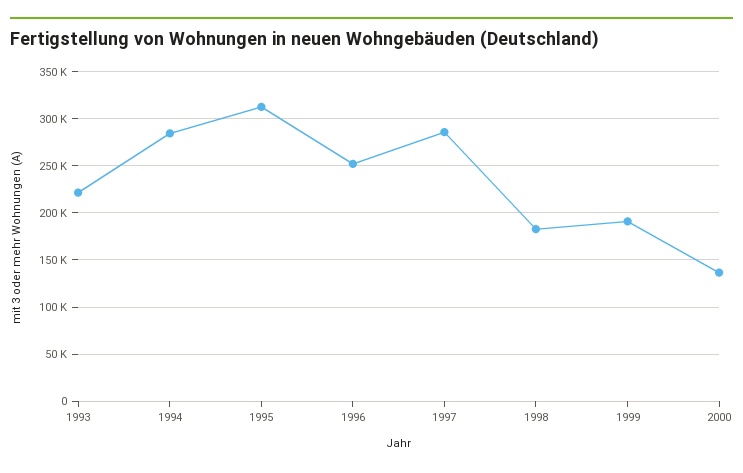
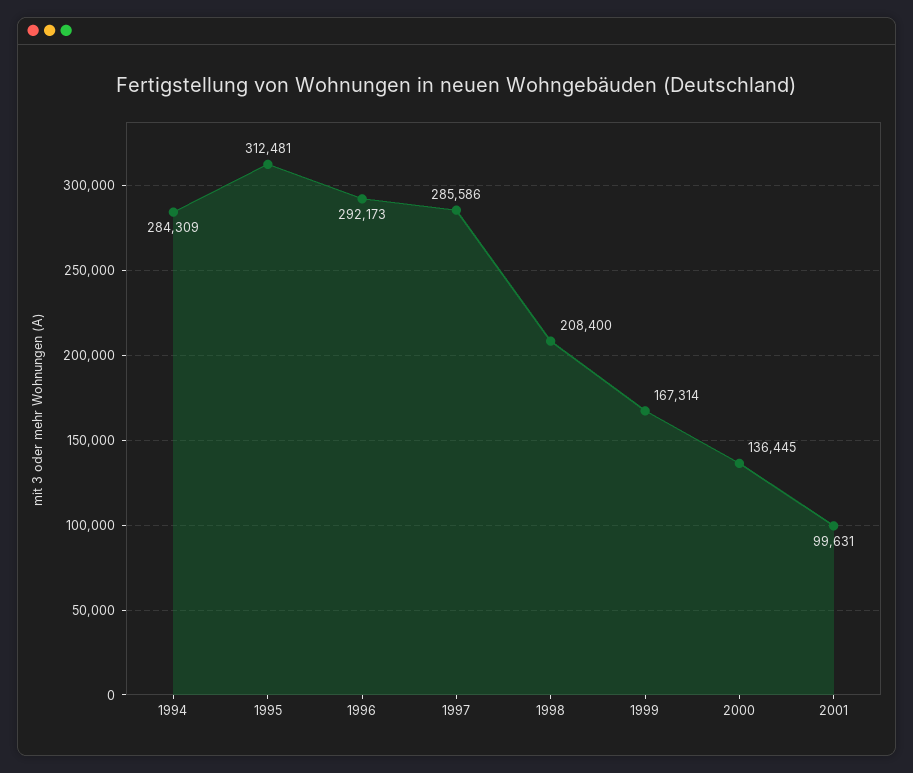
1993: 220000 -> none
1996: 250000 -> 292173
1998: 180000 -> 208400
1999: 190000 -> 167314
2001: none -> 99631

